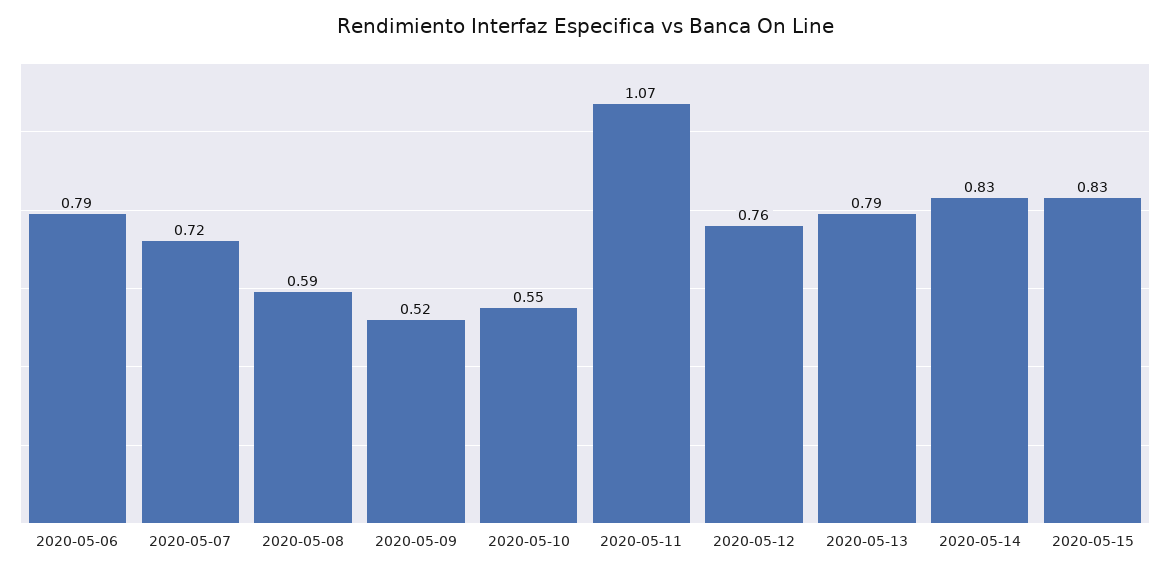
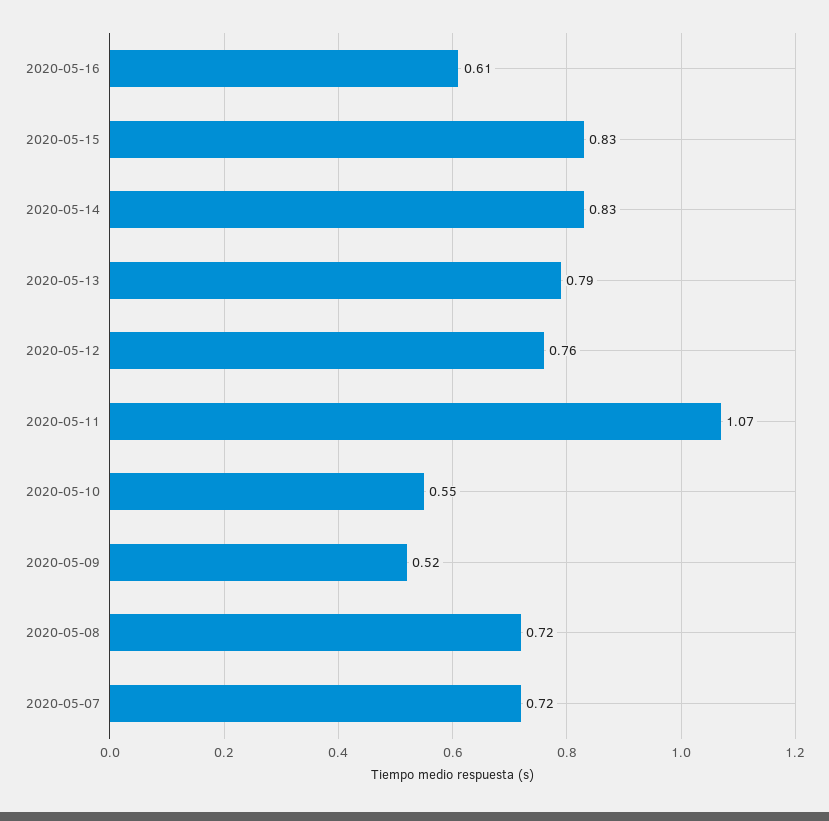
2020-05-06: 0.79 -> none
2020-05-08: 0.59 -> 0.72
2020-05-16: none -> 0.61

